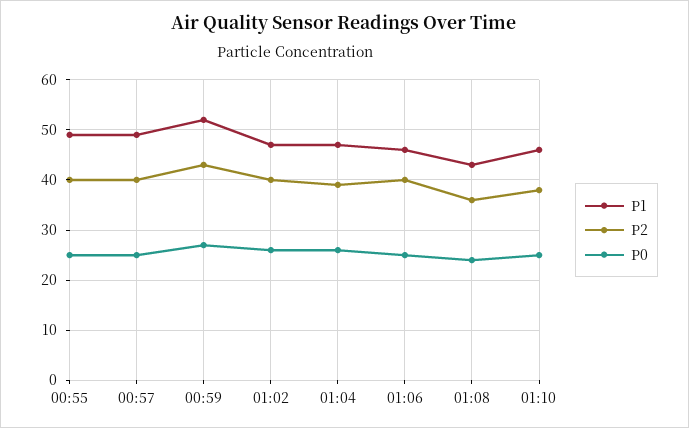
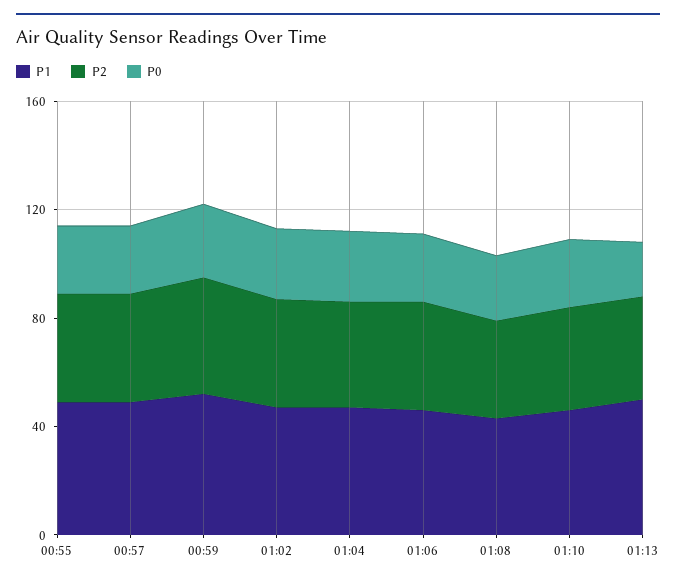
P1, 01:13: none -> 50
P2, 01:13: none -> 40
P0, 01:13: none -> 20

